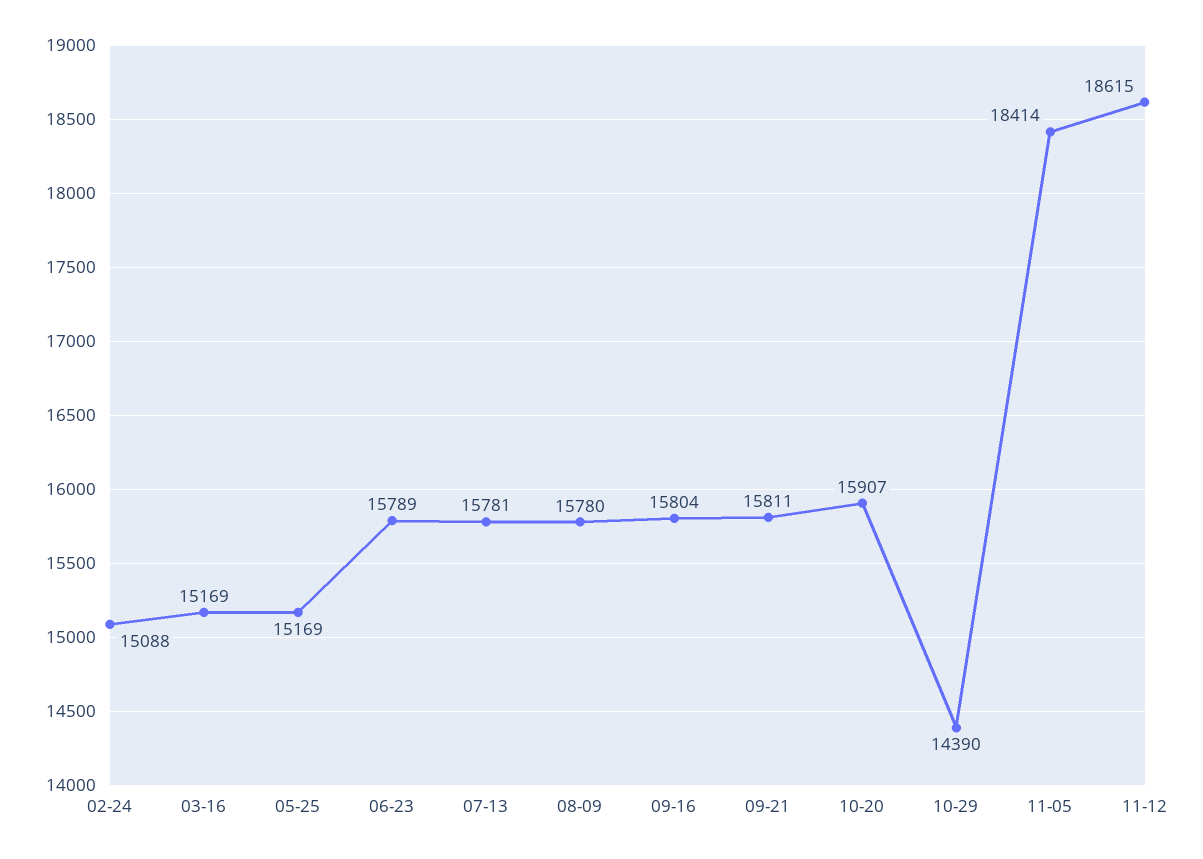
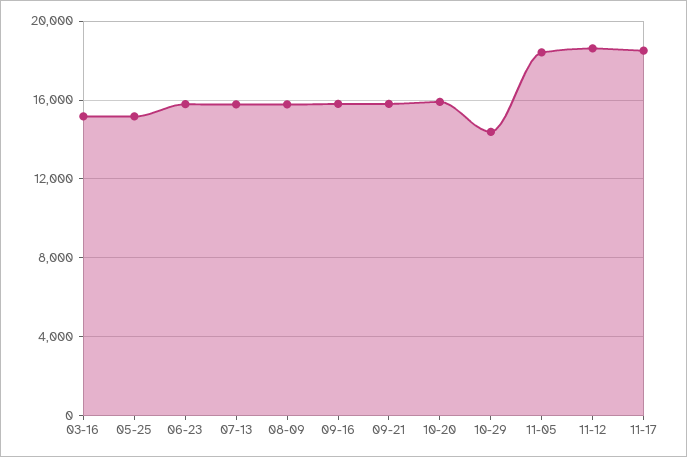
02-24: 15088 -> none
11-17: none -> 18500

